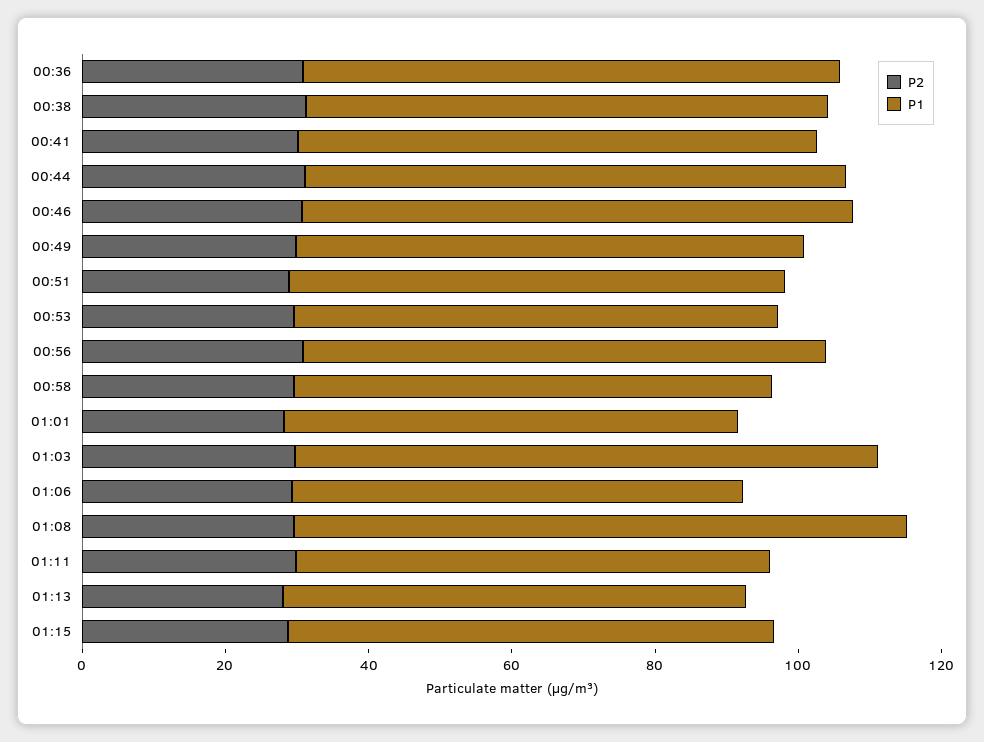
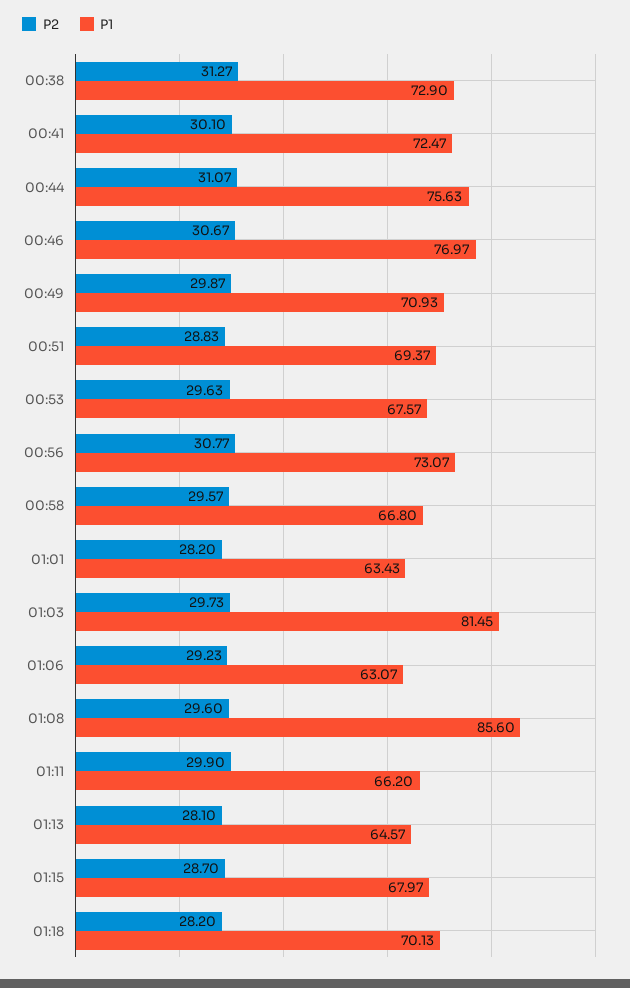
P2, 00:36: 30 -> none
P1, 00:36: 75 -> none
P2, 01:18: none -> 28.2
P1, 01:18: none -> 70.13

